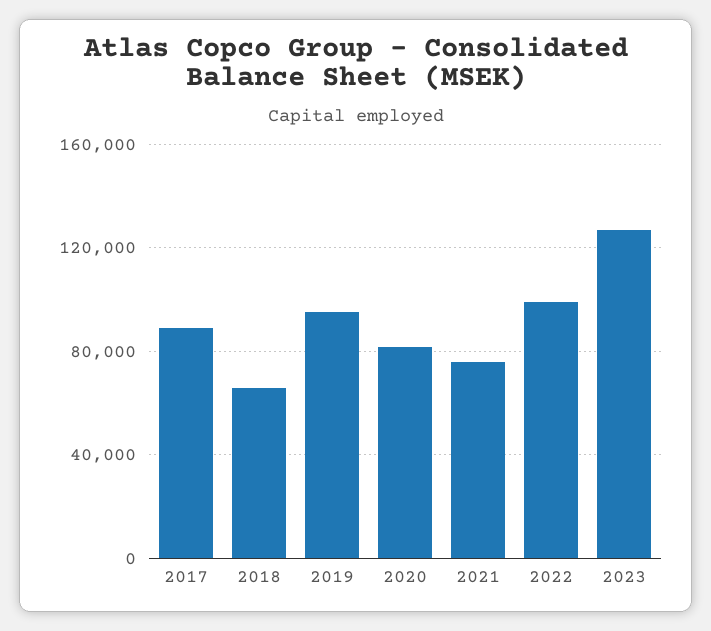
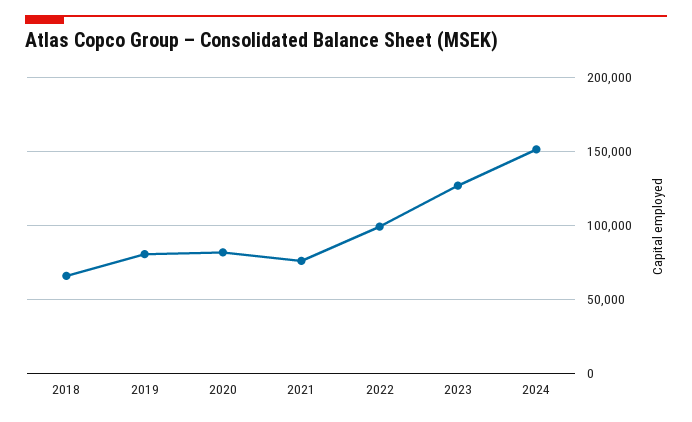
2017: 90000 -> none
2019: 95000 -> 80000
2024: none -> 150000

